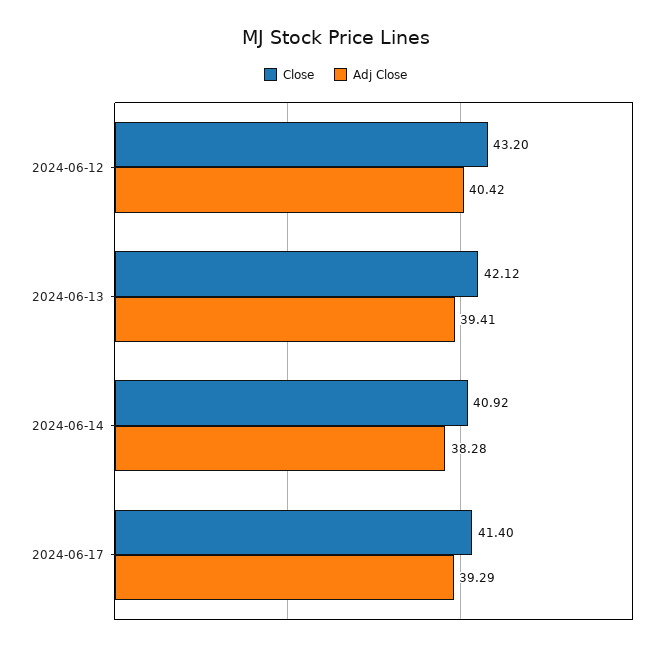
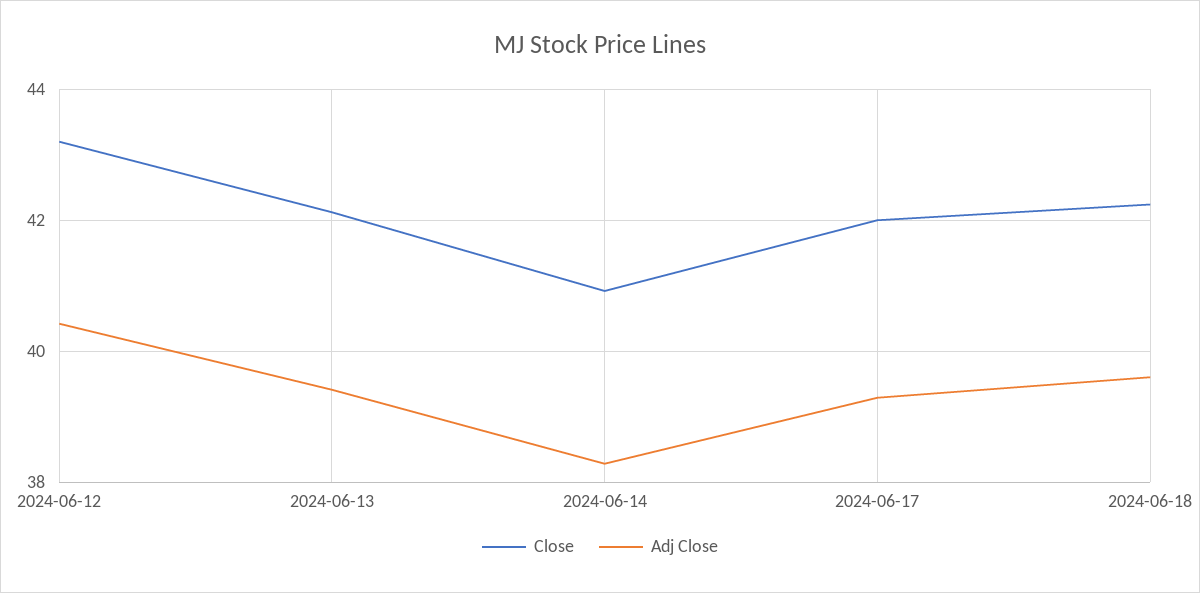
Close, 2024-06-17: 41.4 -> 42
Close, 2024-06-18: none -> 42.2
Adj Close, 2024-06-18: none -> 39.6

